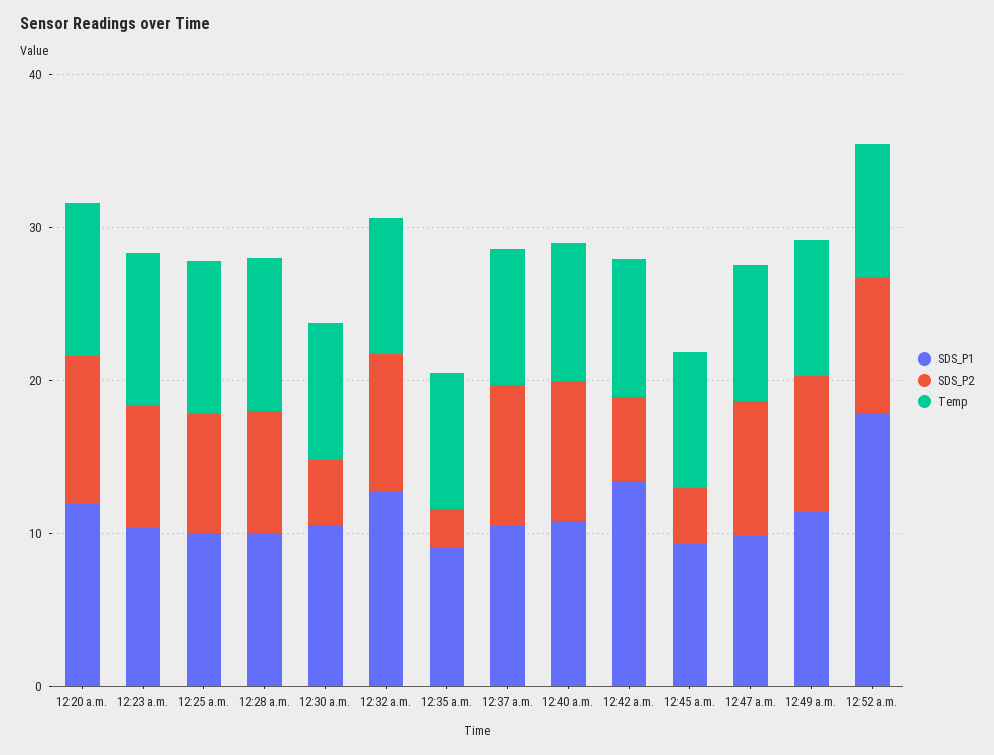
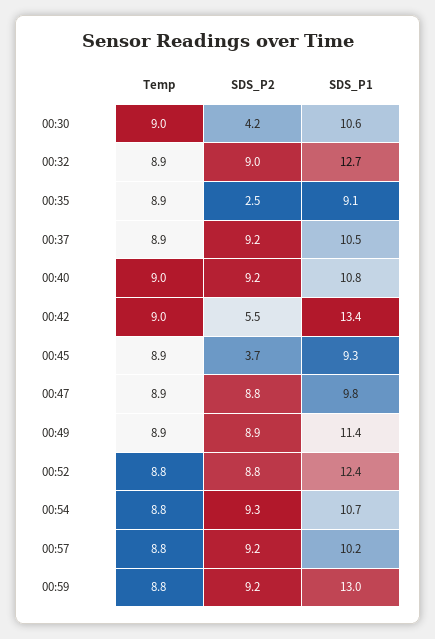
SDS_P1, 12:20 a.m.: 12 -> none
SDS_P2, 12:20 a.m.: 10 -> none
Temp, 12:20 a.m.: 10 -> none
SDS_P1, 12:23 a.m.: 10 -> none
SDS_P2, 12:23 a.m.: 8 -> none
Temp, 12:23 a.m.: 10 -> none
SDS_P1, 12:25 a.m.: 10 -> none
SDS_P2, 12:25 a.m.: 8 -> none
Temp, 12:25 a.m.: 10 -> none
SDS_P1, 12:28 a.m.: 10 -> none
SDS_P2, 12:28 a.m.: 8 -> none
Temp, 12:28 a.m.: 10 -> none
SDS_P1, 12:52 a.m.: 18 -> 12.4
Temp, 00:54: none -> 8.8
SDS_P2, 00:54: none -> 9.3
SDS_P1, 00:54: none -> 10.7
Temp, 00:57: none -> 8.8
SDS_P2, 00:57: none -> 9.2
SDS_P1, 00:57: none -> 10.2
Temp, 00:59: none -> 8.8
SDS_P2, 00:59: none -> 9.2
SDS_P1, 00:59: none -> 13

